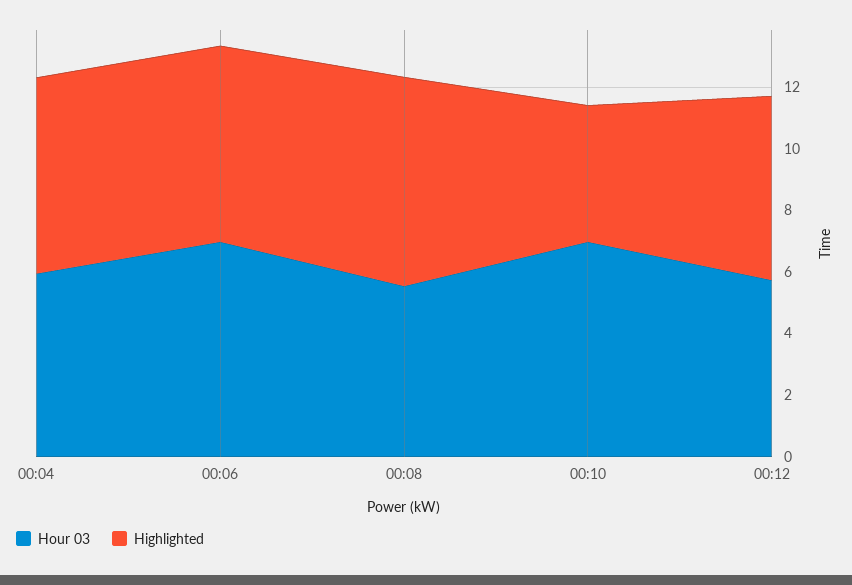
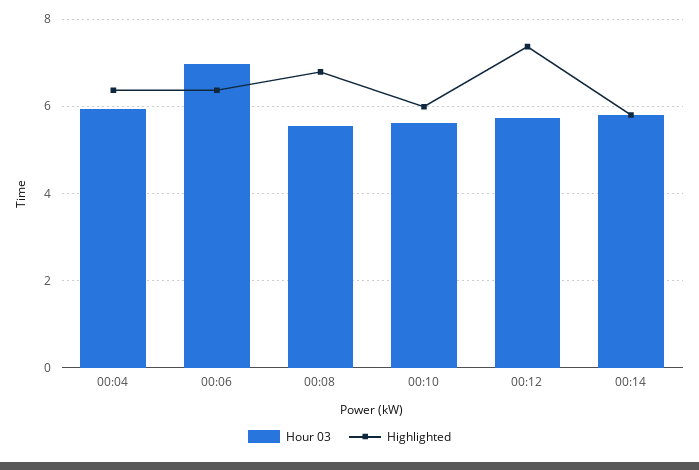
Hour 03, 00:10: 7 -> 5.6
Highlighted, 00:10: 4.5 -> 6
Highlighted, 00:12: 6 -> 7.4
Hour 03, 00:14: none -> 5.8
Highlighted, 00:14: none -> 5.8

